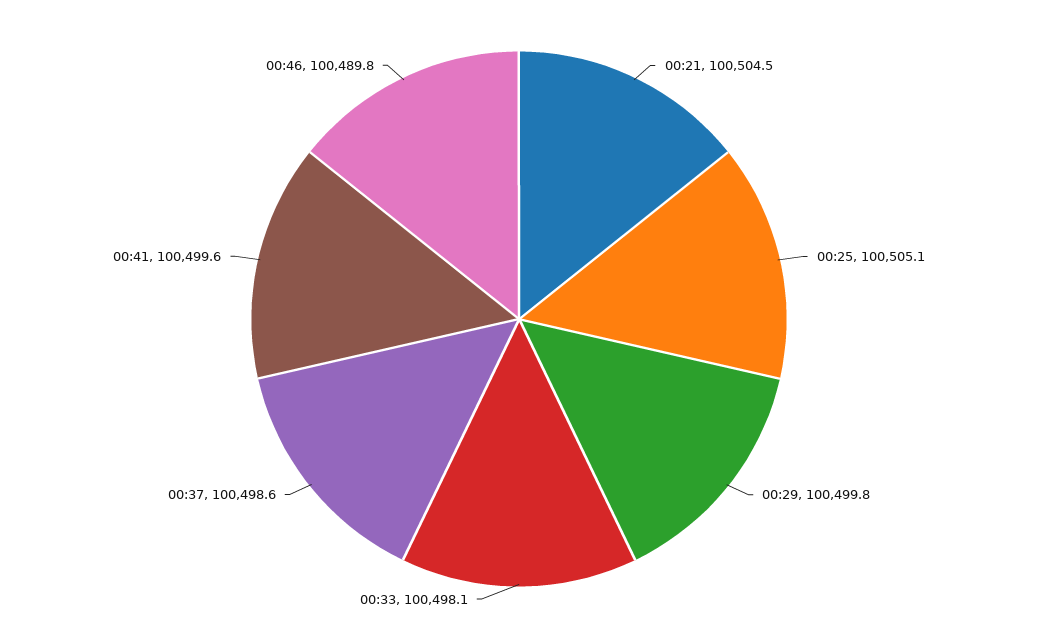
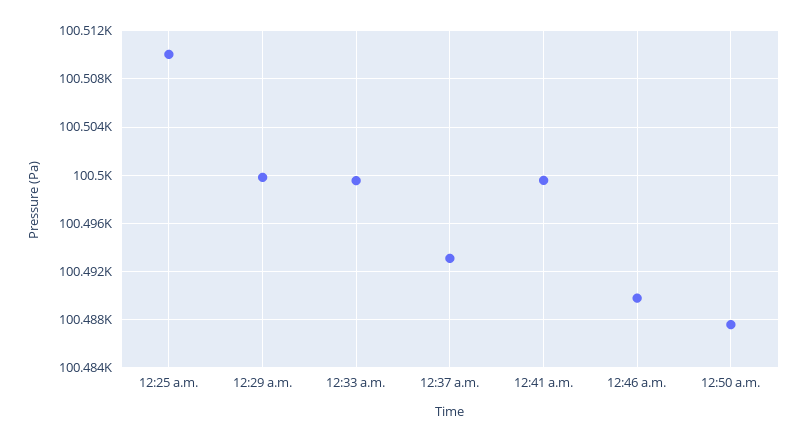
00:21: 100504.5 -> none
00:25: 100505.1 -> 100510
00:33: 100498.1 -> 100499.5
00:37: 100498.6 -> 100493
12:50 a.m.: none -> 100487.5

